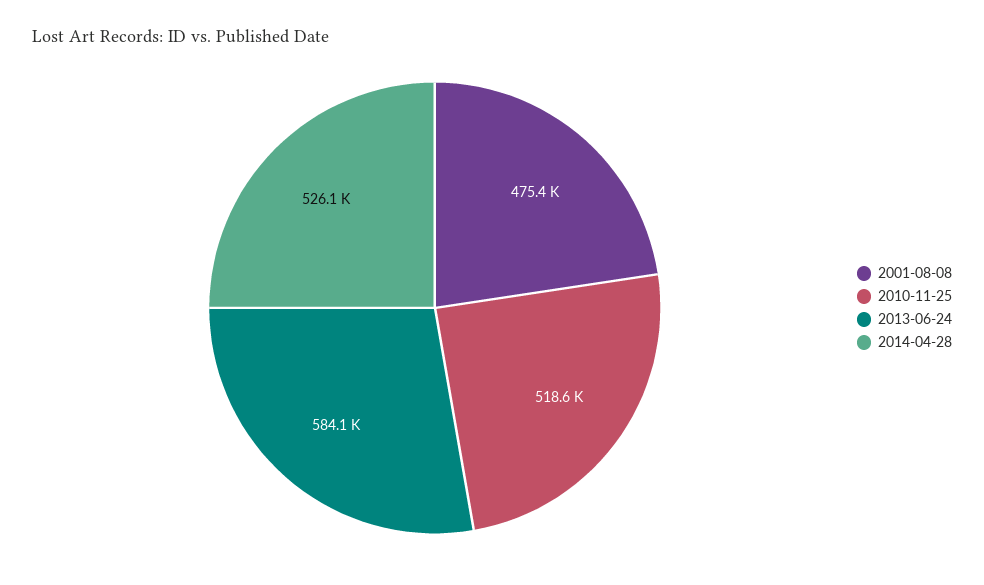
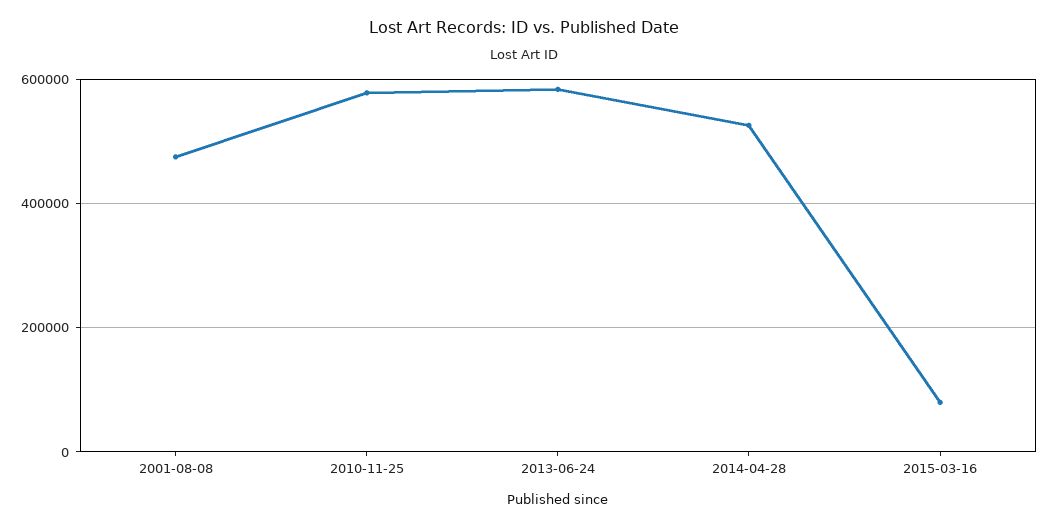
2010-11-25: 518600 -> 580000
2015-03-16: none -> 80000

